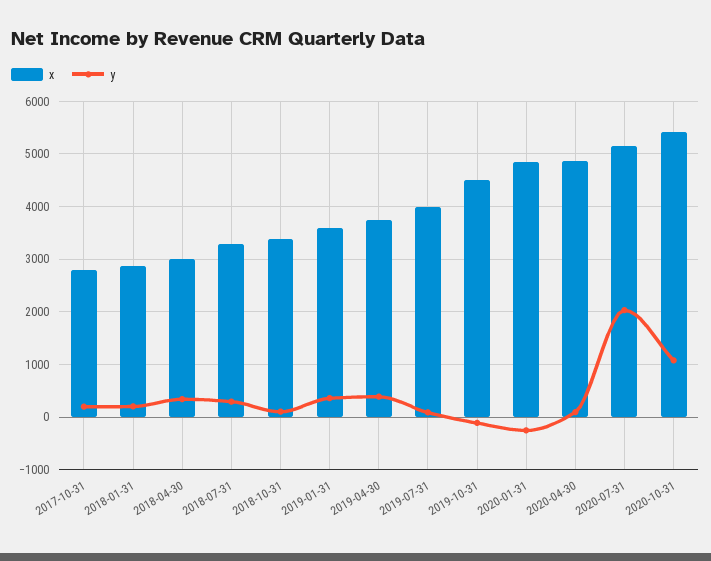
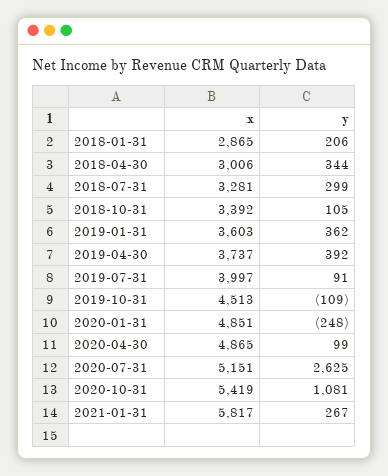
x, 2017-10-31: 2800 -> none
y, 2017-10-31: 200 -> none
y, 2020-07-31: 2000 -> 2625
x, 2021-01-31: none -> 5817
y, 2021-01-31: none -> 267

